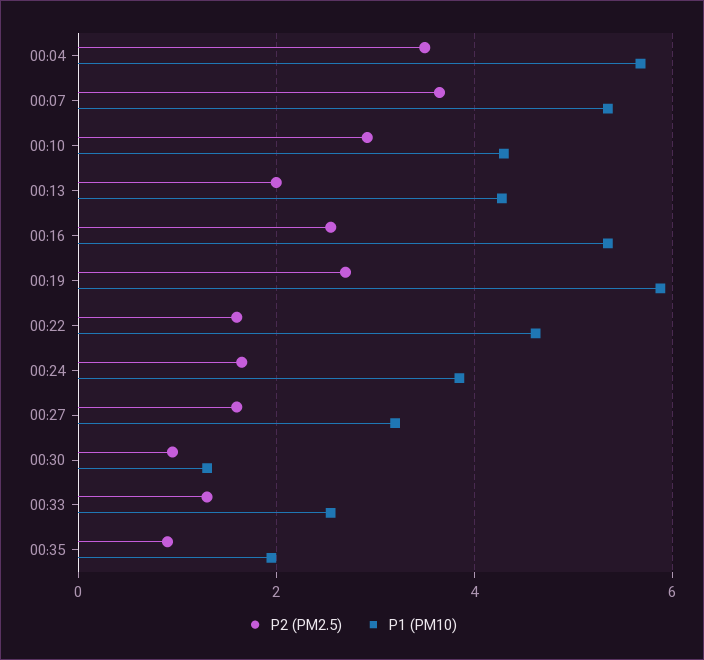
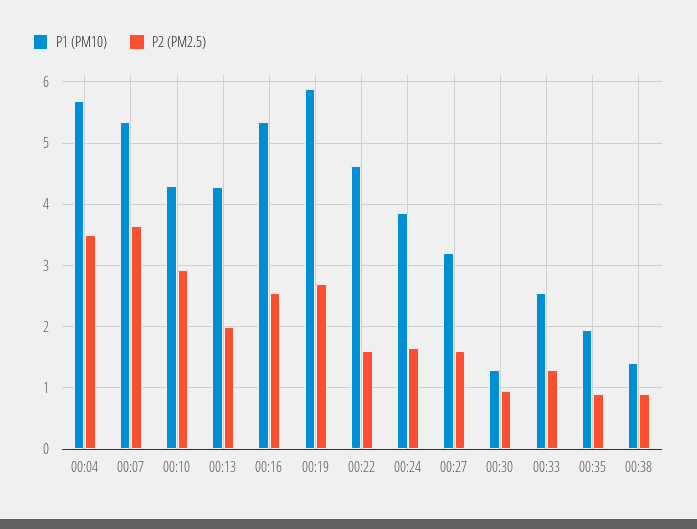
P1 (PM10), 00:38: none -> 1.4
P2 (PM2.5), 00:38: none -> 0.9

